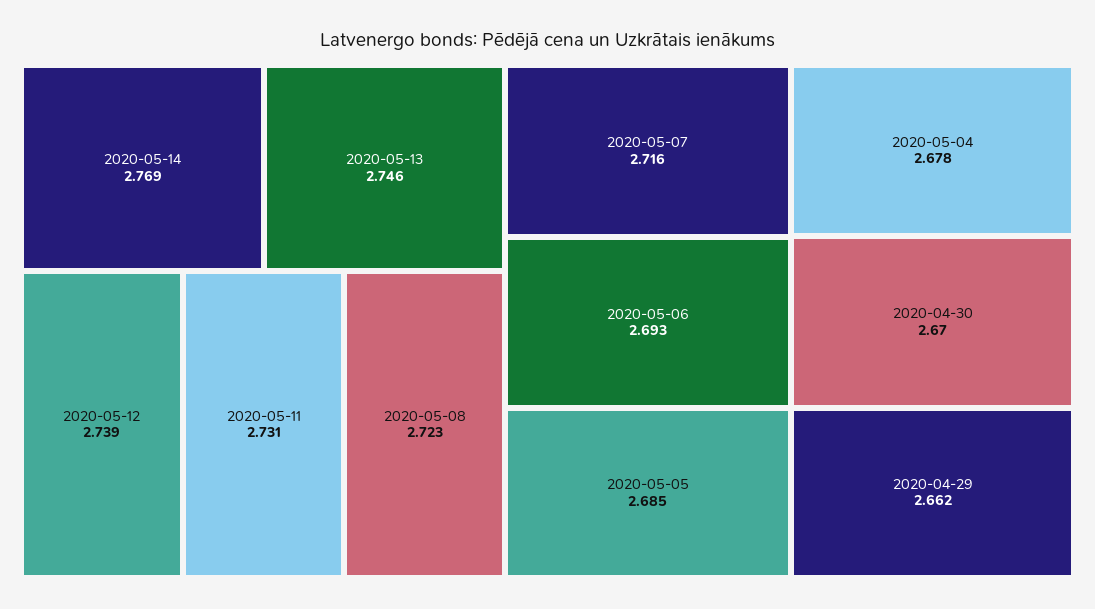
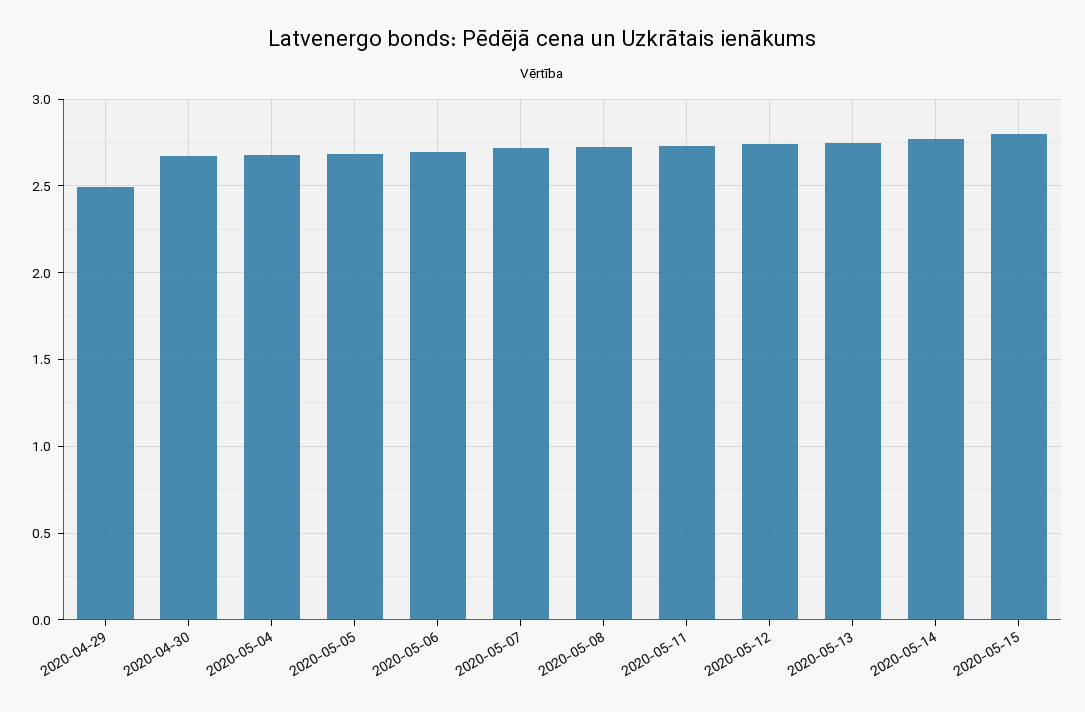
2020-04-29: 2.662 -> 2.5
2020-05-15: none -> 2.8

